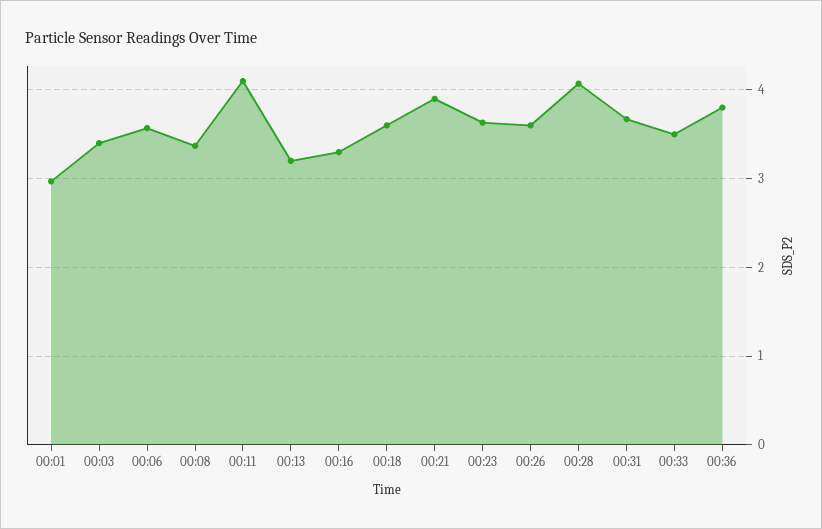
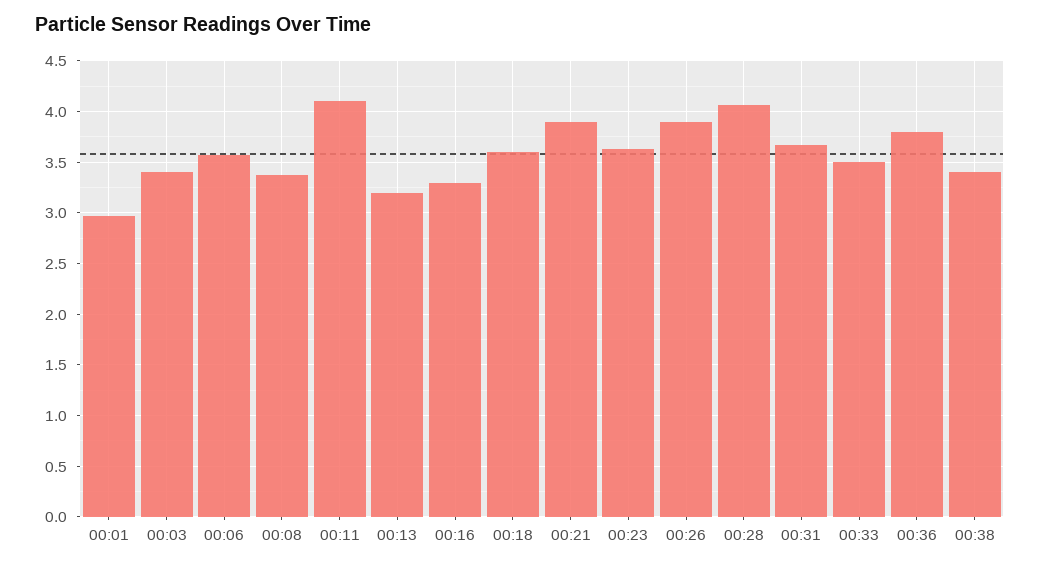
00:26: 3.6 -> 3.9
00:38: none -> 3.4

